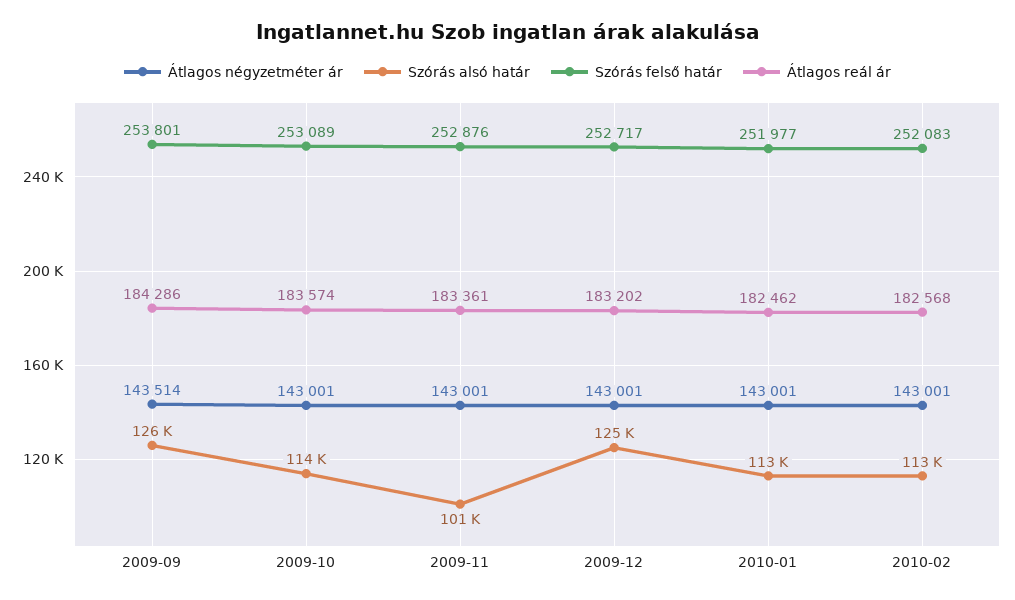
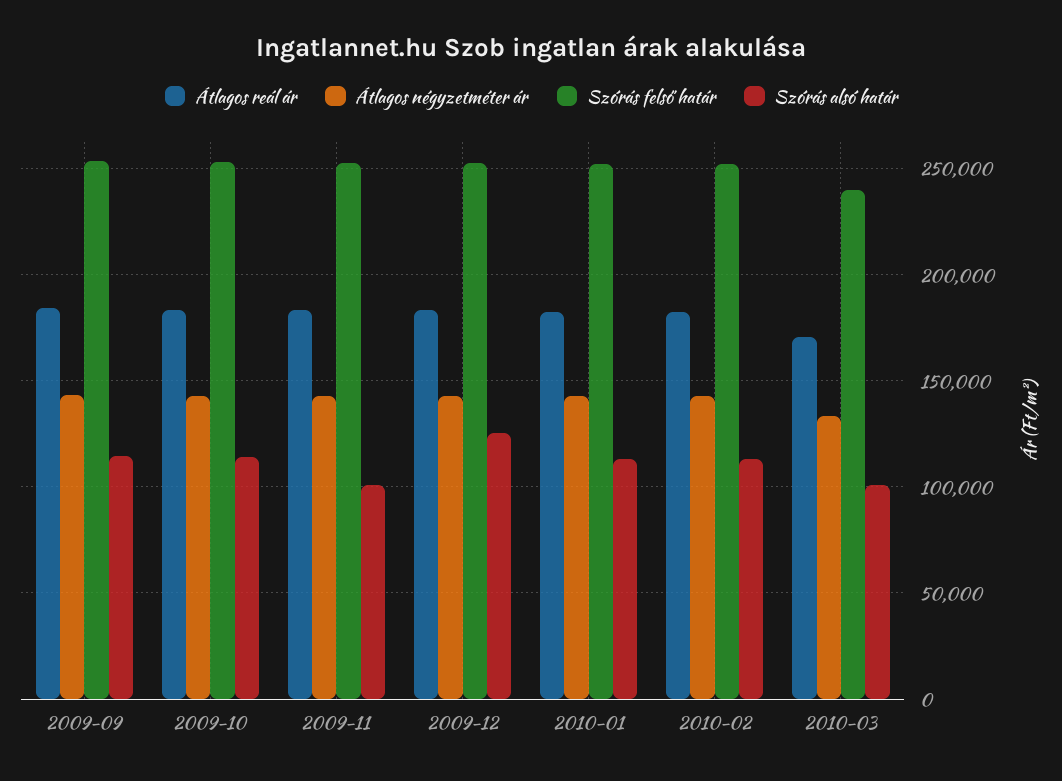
Szórás alsó határ, 2009-09: 126000 -> 115000
Átlagos reál ár, 2010-03: none -> 170000
Átlagos négyzetméter ár, 2010-03: none -> 135000
Szórás felső határ, 2010-03: none -> 240000
Szórás alsó határ, 2010-03: none -> 100000

